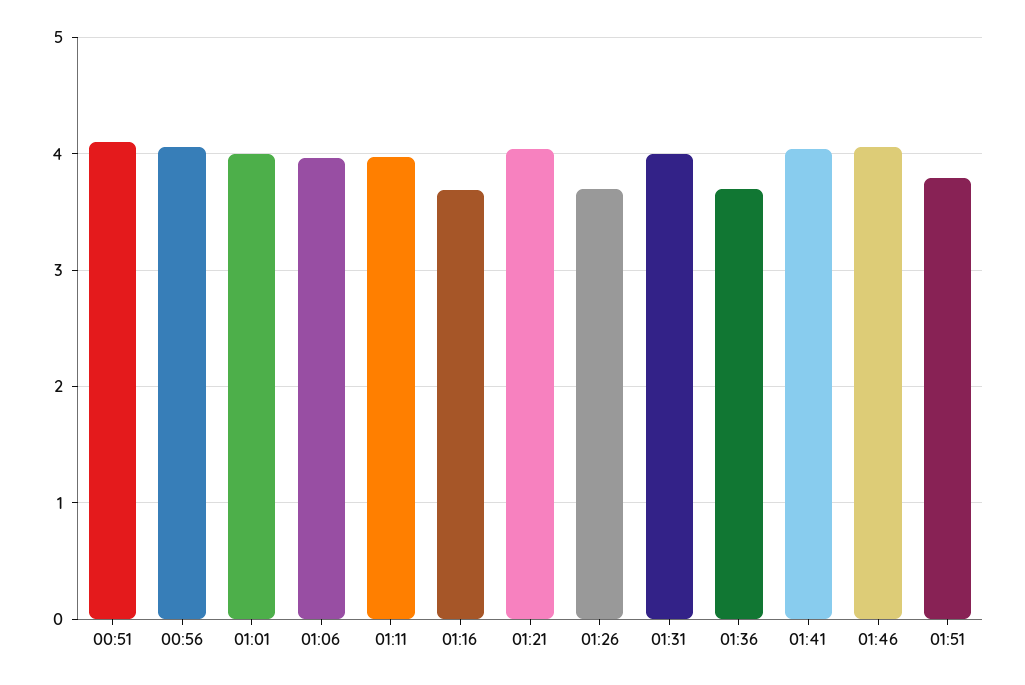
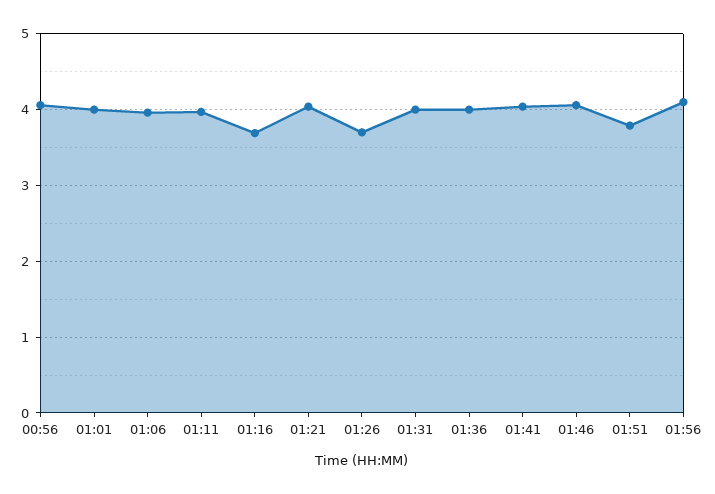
00:51: 4.1 -> none
01:36: 3.7 -> 4
01:56: none -> 4.1

